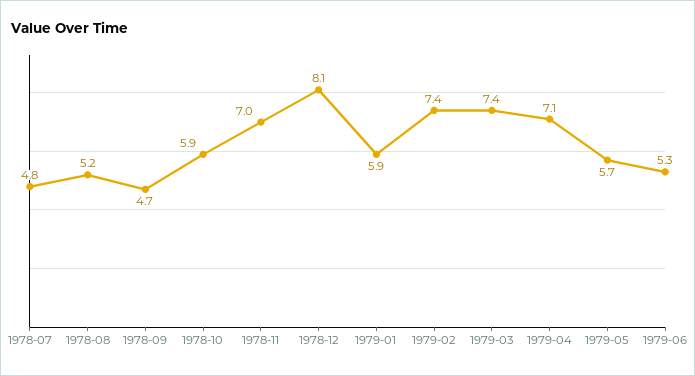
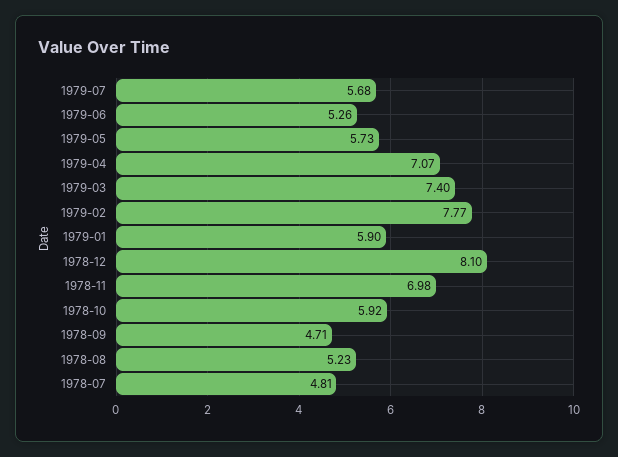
1979-02: 7.4 -> 7.77
1979-07: none -> 5.68

